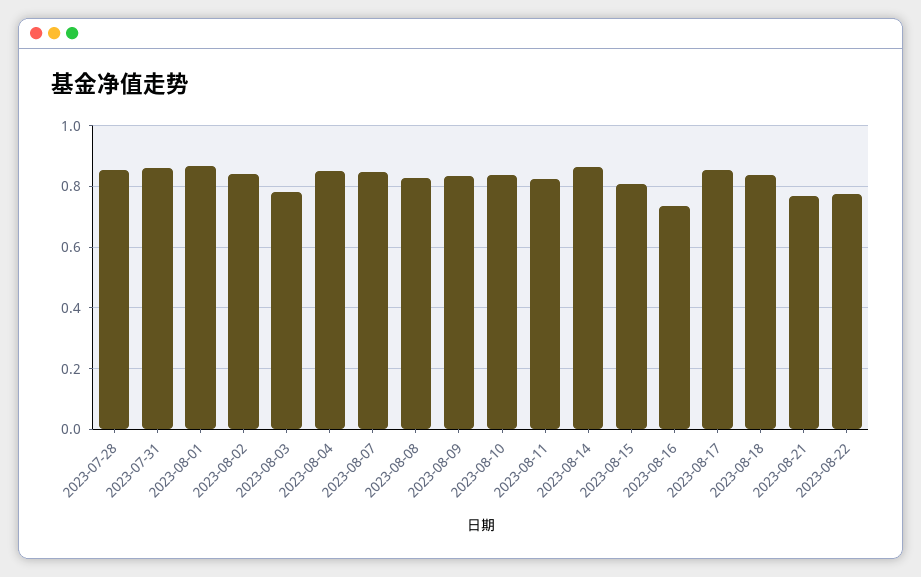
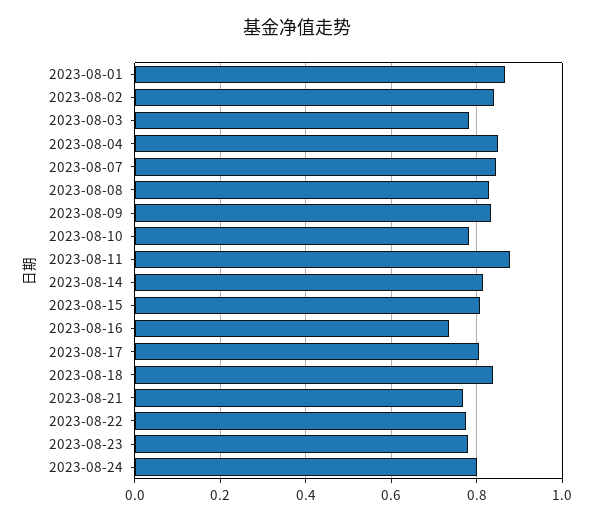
2023-07-28: 0.86 -> none
2023-07-31: 0.86 -> none
2023-08-10: 0.84 -> 0.78
2023-08-11: 0.82 -> 0.88
2023-08-14: 0.86 -> 0.82
2023-08-17: 0.86 -> 0.8
2023-08-23: none -> 0.78
2023-08-24: none -> 0.8

